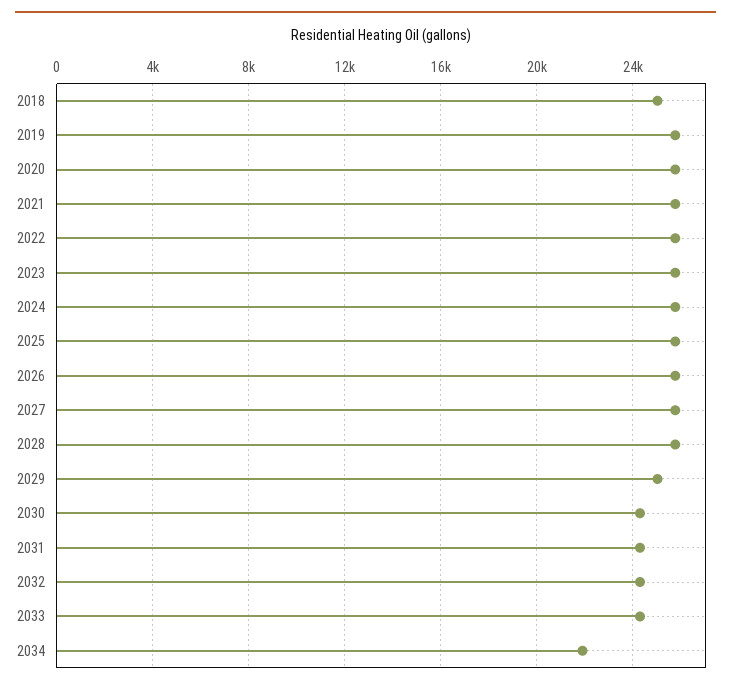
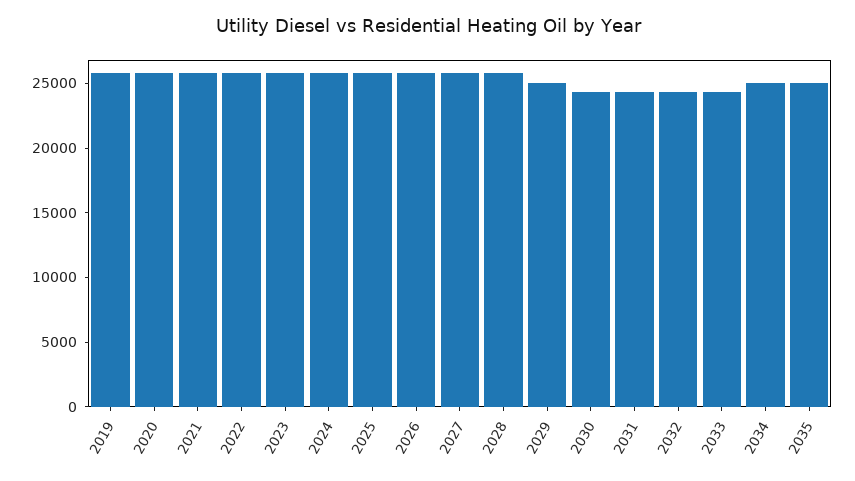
2018: 25000 -> none
2034: 22000 -> 25000
2035: none -> 25000

